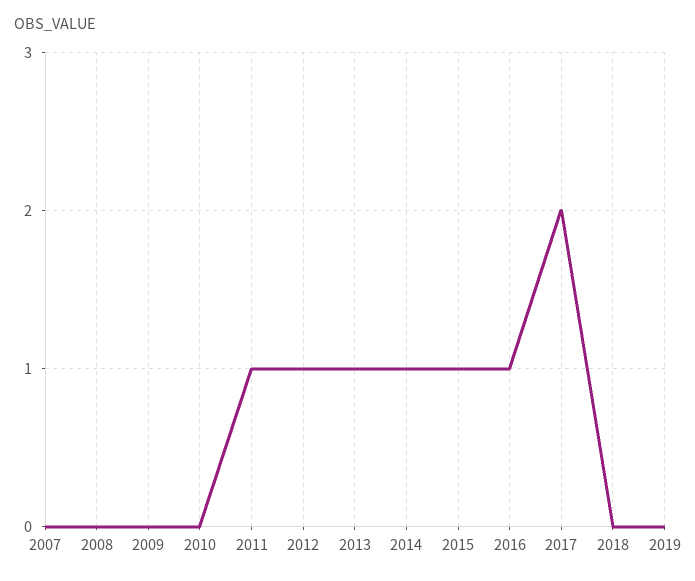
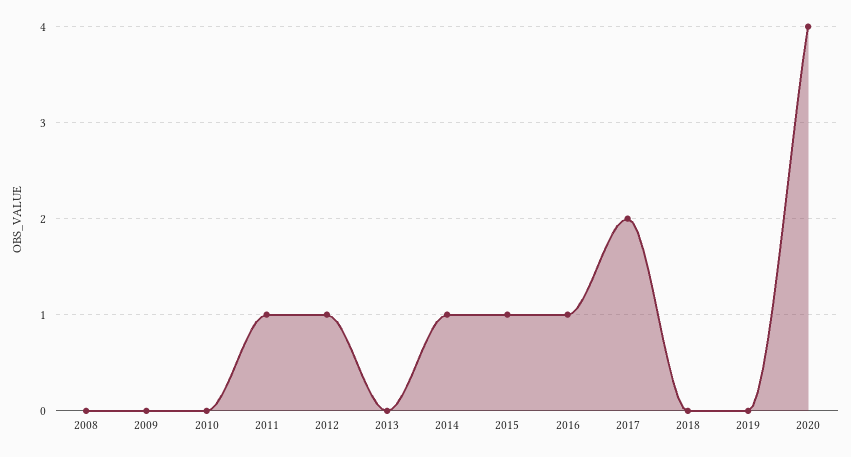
2007: 0 -> none
2013: 1 -> 0
2020: none -> 4

